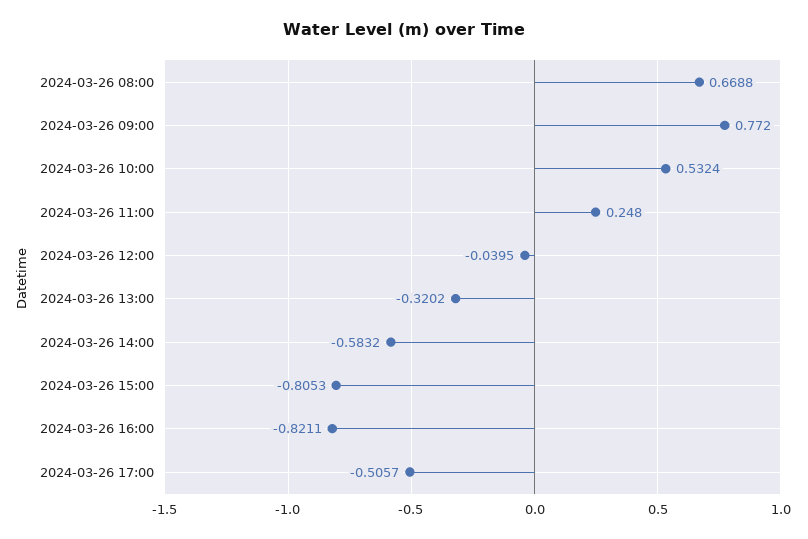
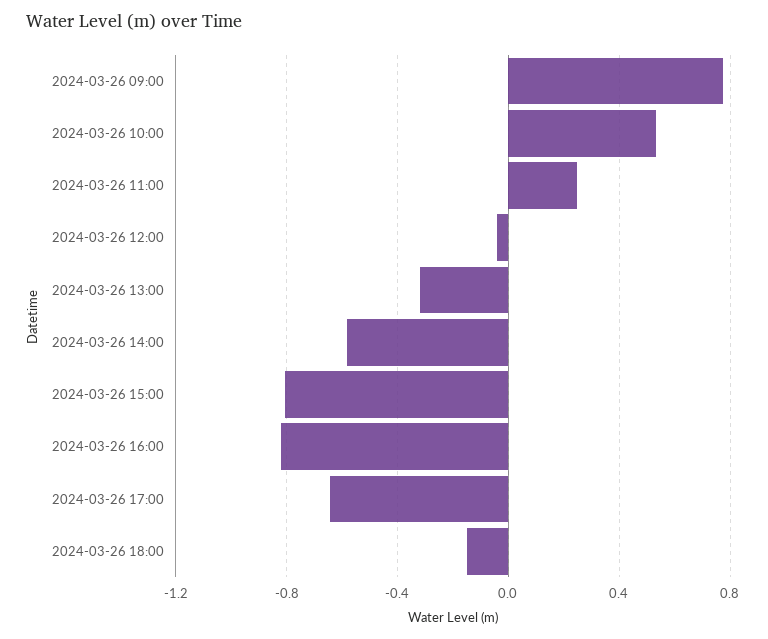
2024-03-26 08:00: 0.6688 -> none
2024-03-26 17:00: -0.5057 -> -0.65
2024-03-26 18:00: none -> -0.15

